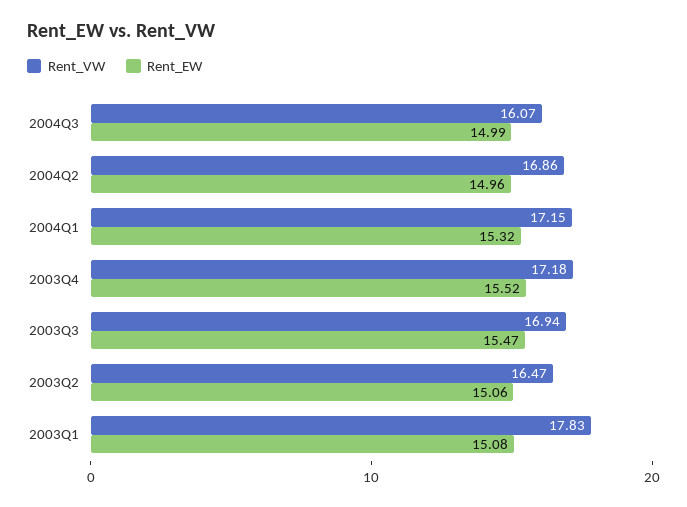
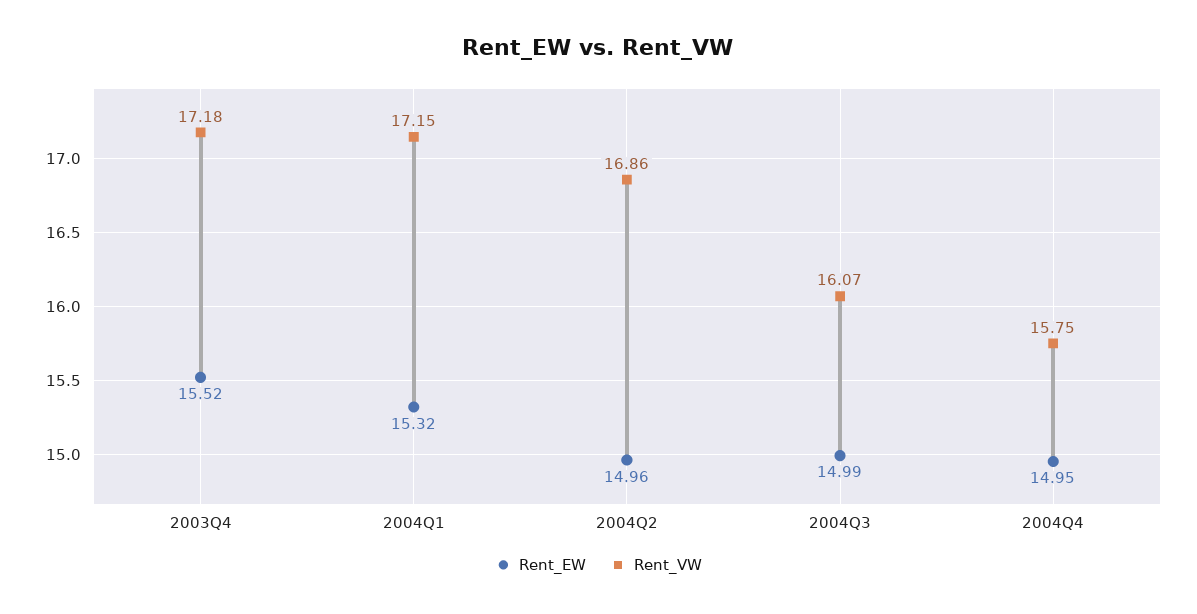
Rent_VW, 2003Q3: 16.94 -> none
Rent_EW, 2003Q3: 15.47 -> none
Rent_VW, 2003Q2: 16.47 -> none
Rent_EW, 2003Q2: 15.06 -> none
Rent_VW, 2003Q1: 17.83 -> none
Rent_EW, 2003Q1: 15.08 -> none
Rent_EW, 2004Q4: none -> 14.95
Rent_VW, 2004Q4: none -> 15.75

